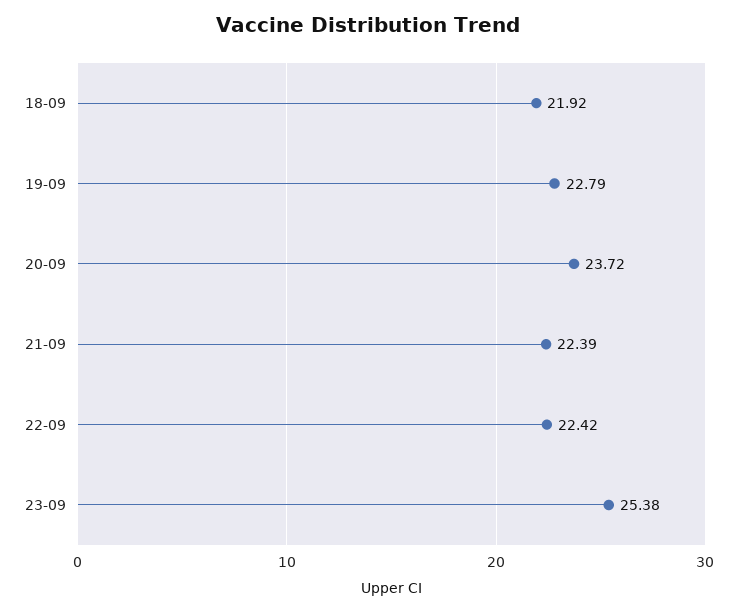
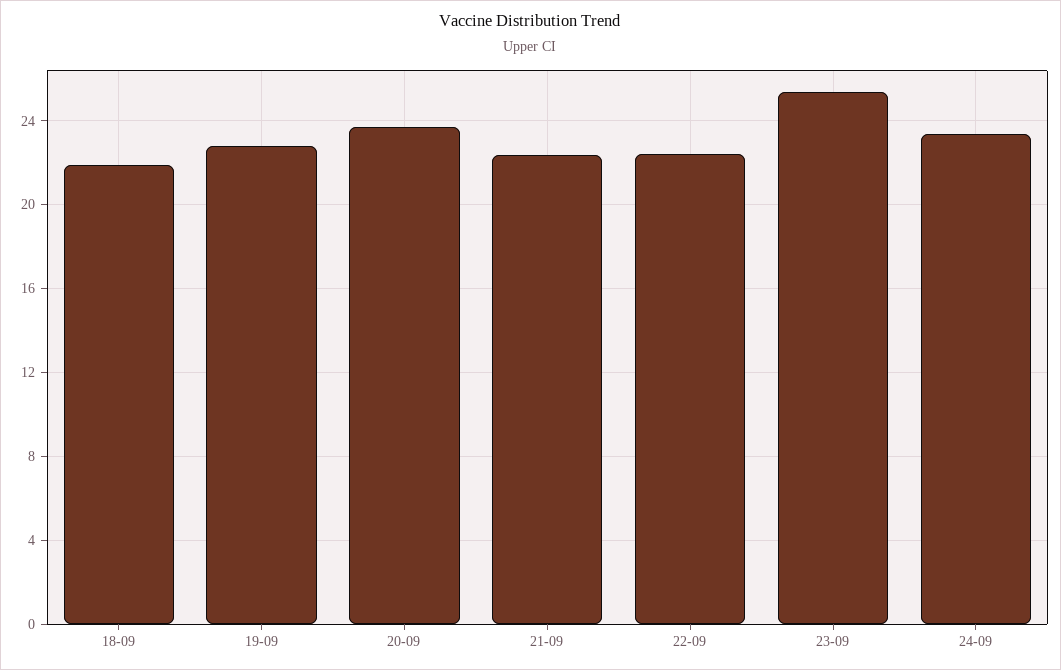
24-09: none -> 23.5

